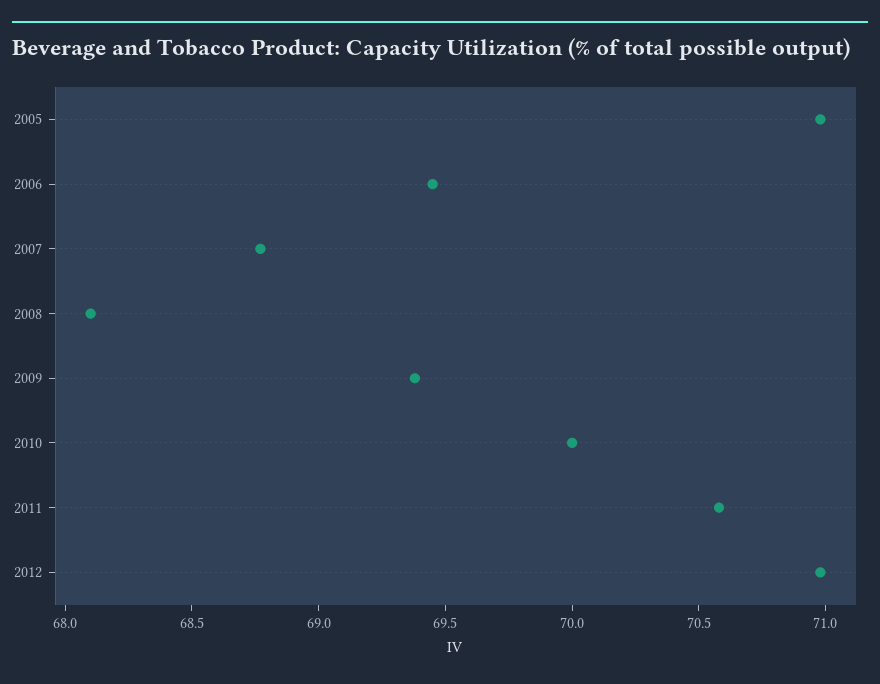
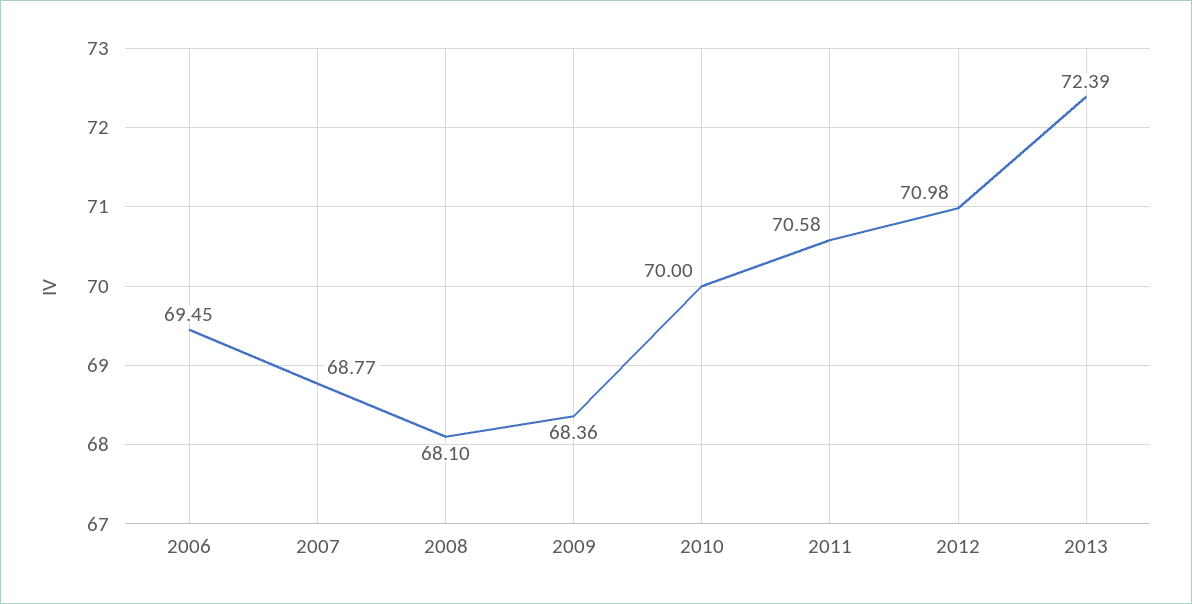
2005: 71 -> none
2009: 69.4 -> 68.36
2013: none -> 72.39

